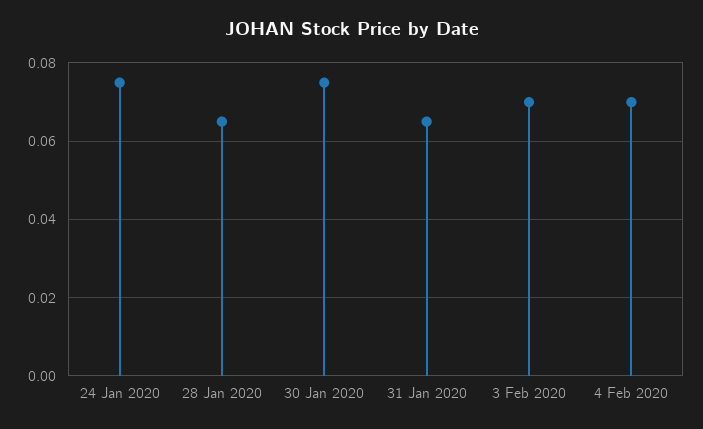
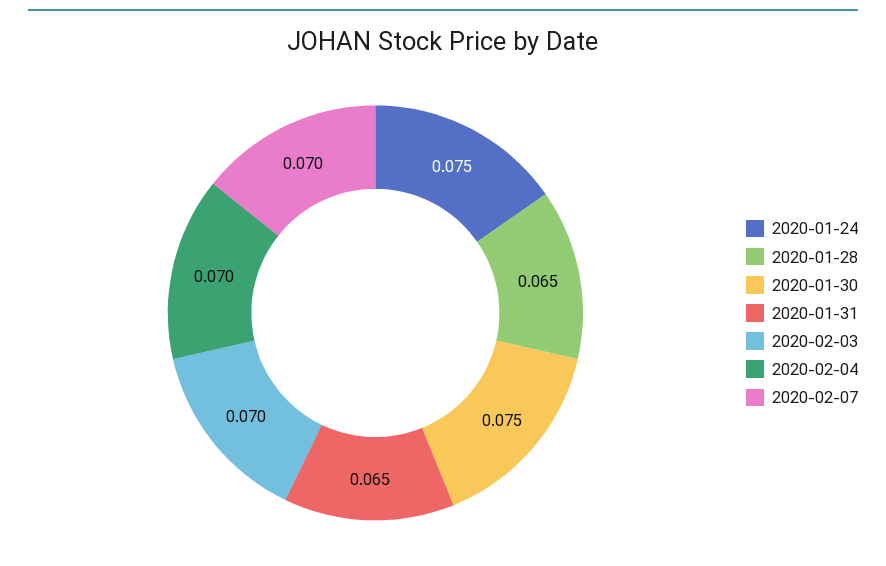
2020-02-07: none -> 0.07

